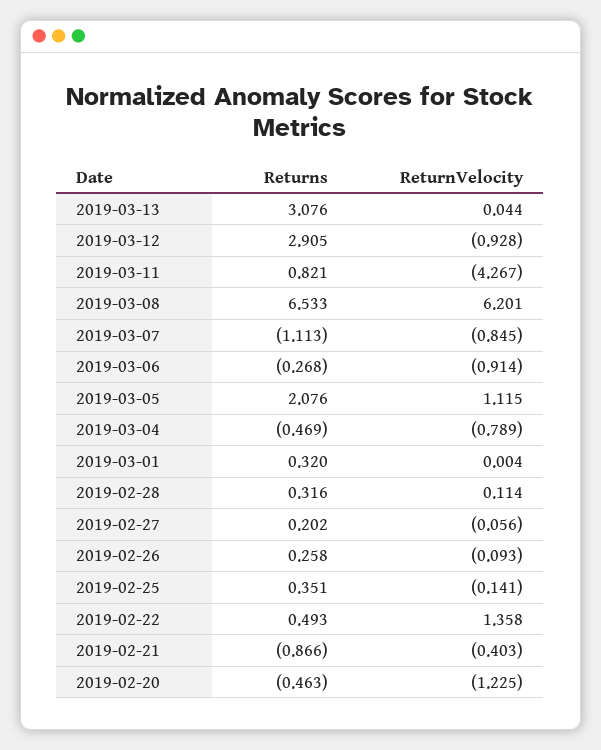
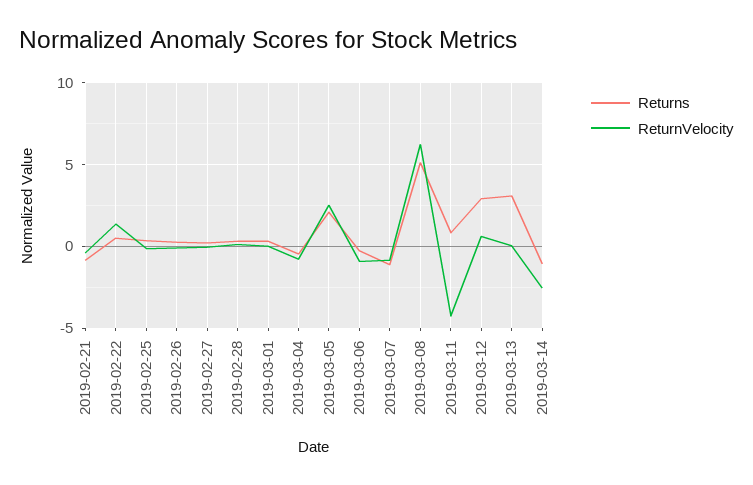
ReturnVelocity, 2019-03-12: -0.928 -> 0.5
Returns, 2019-03-08: 6.533 -> 5
ReturnVelocity, 2019-03-05: 1.115 -> 2.5
Returns, 2019-02-20: -0.463 -> none
ReturnVelocity, 2019-02-20: -1.225 -> none
Returns, 2019-03-14: none -> -1
ReturnVelocity, 2019-03-14: none -> -2.5

